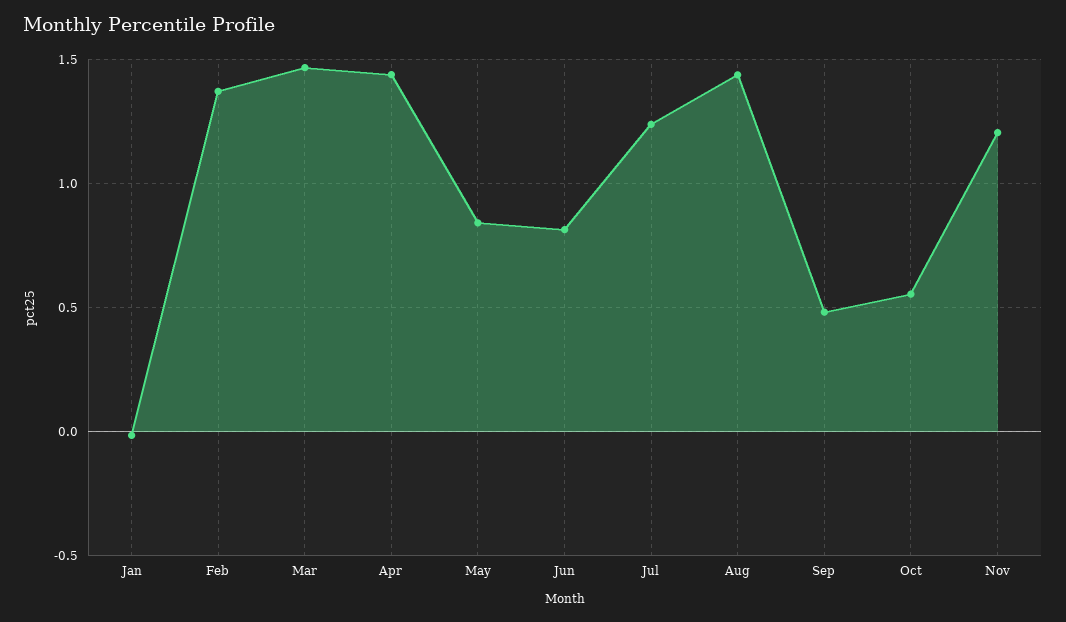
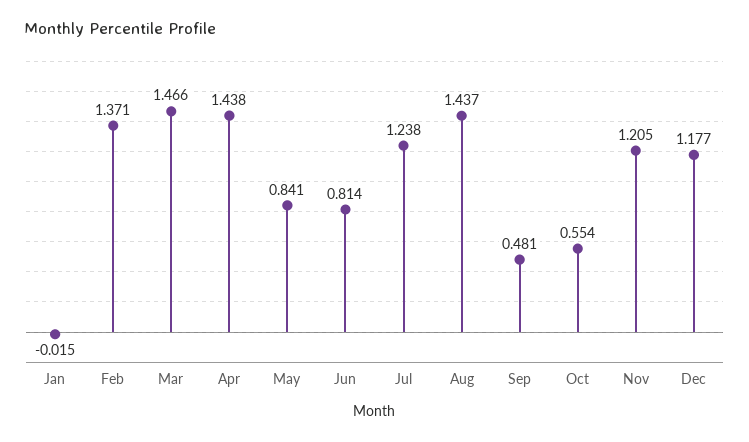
Dec: none -> 1.177

